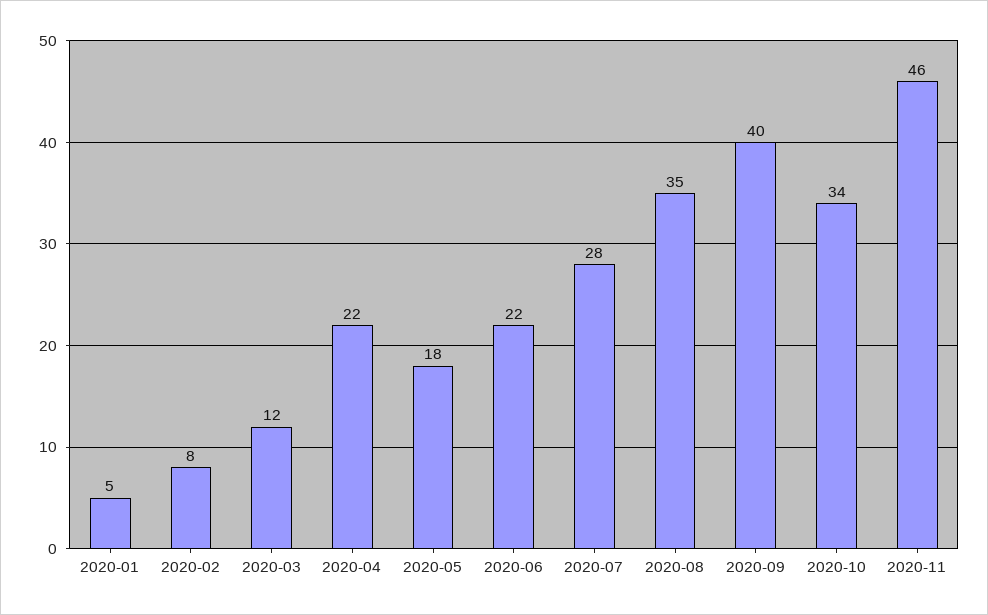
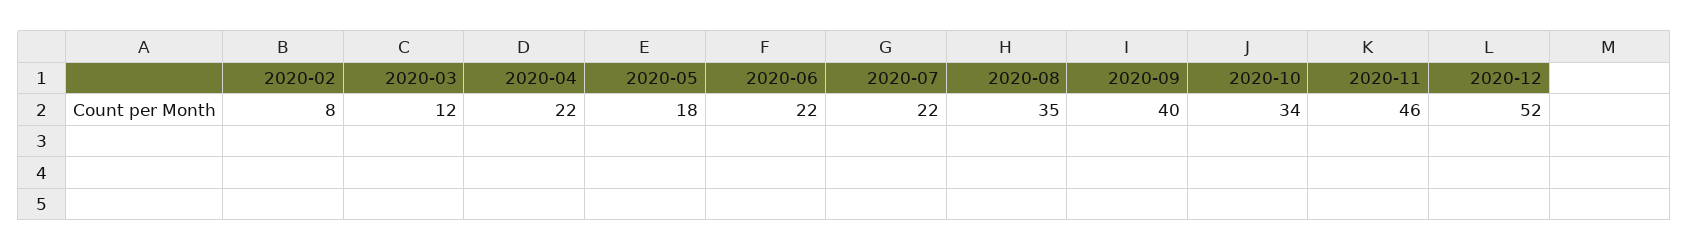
2020-01: 5 -> none
2020-07: 28 -> 22
2020-12: none -> 52

